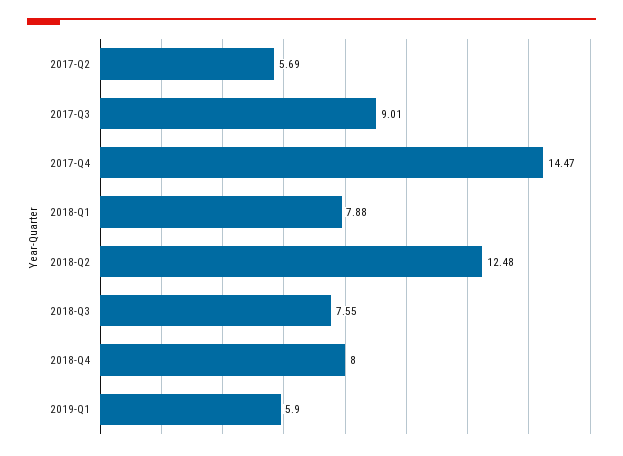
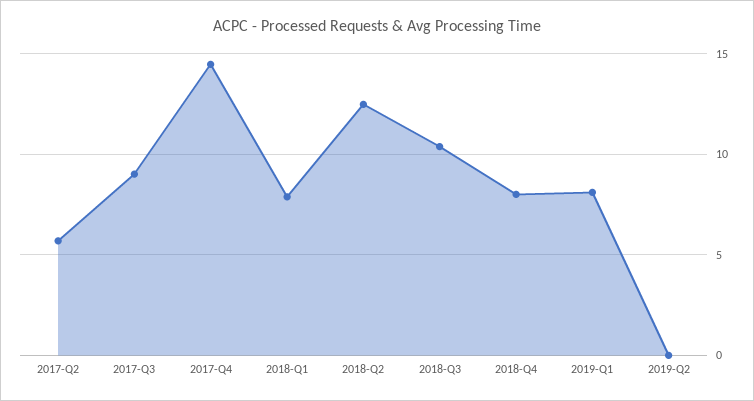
2018-Q3: 7.55 -> 10.5
2019-Q1: 5.9 -> 8
2019-Q2: none -> 0

